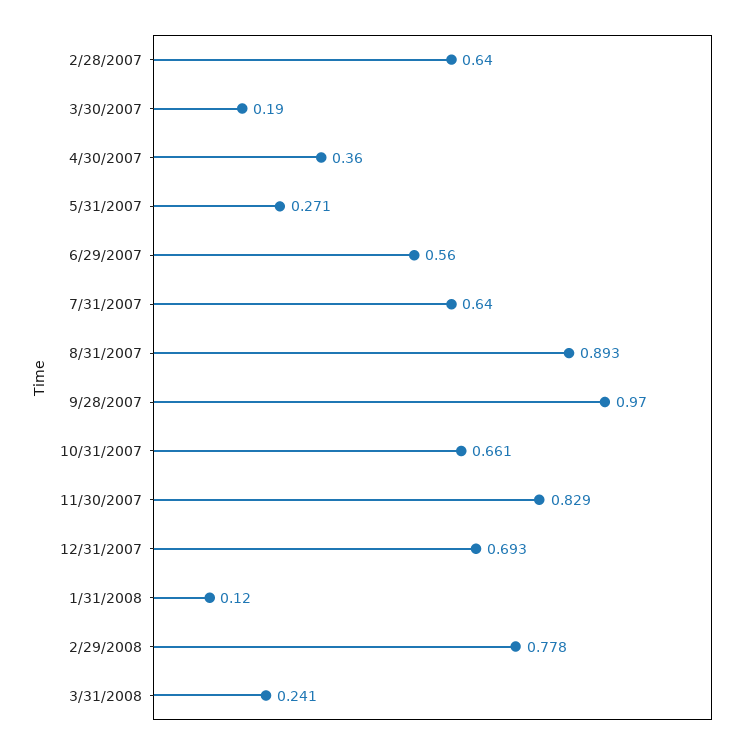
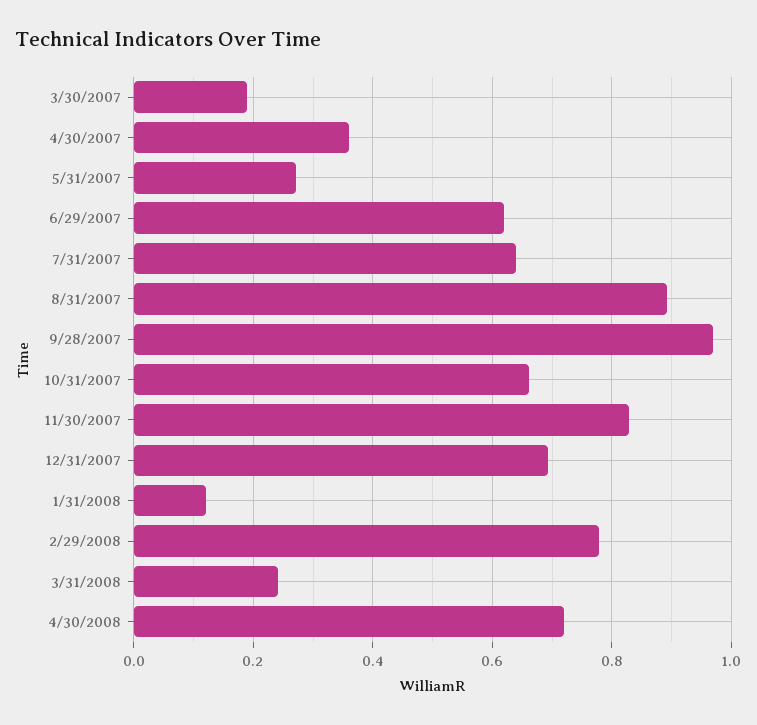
2/28/2007: 0.64 -> none
6/29/2007: 0.56 -> 0.62
4/30/2008: none -> 0.72

